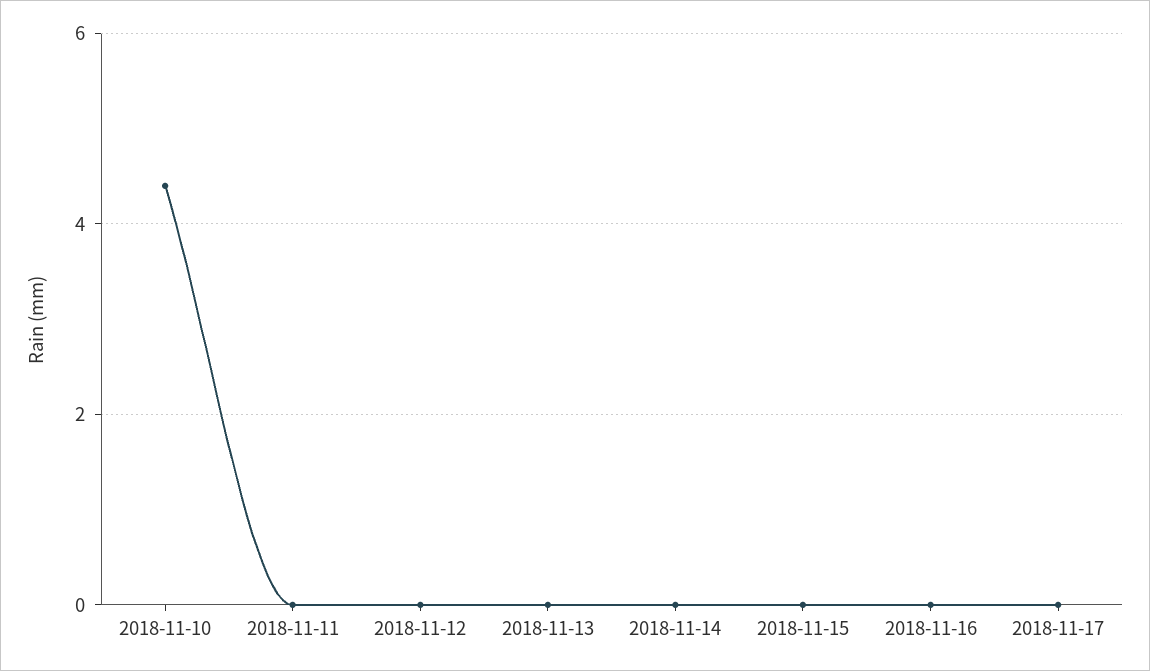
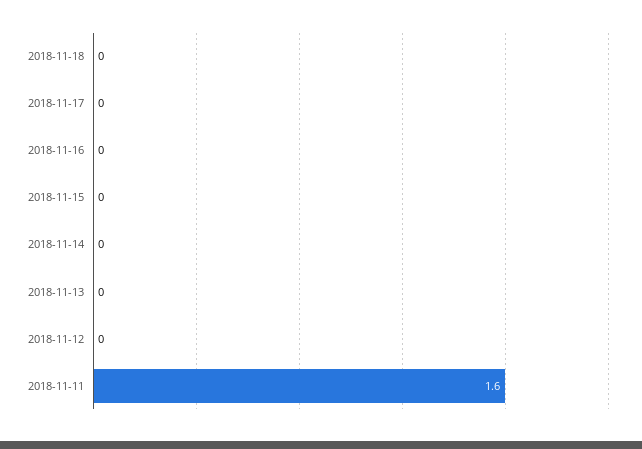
2018-11-10: 4.5 -> none
2018-11-11: 0 -> 1.6
2018-11-18: none -> 0

